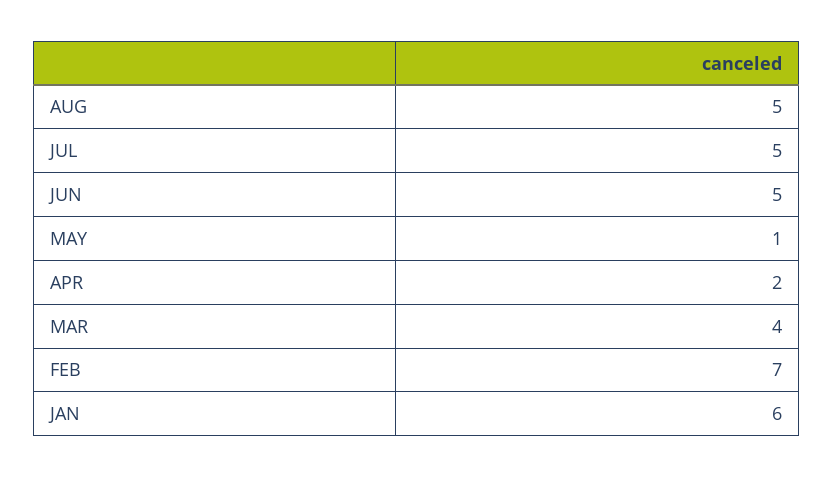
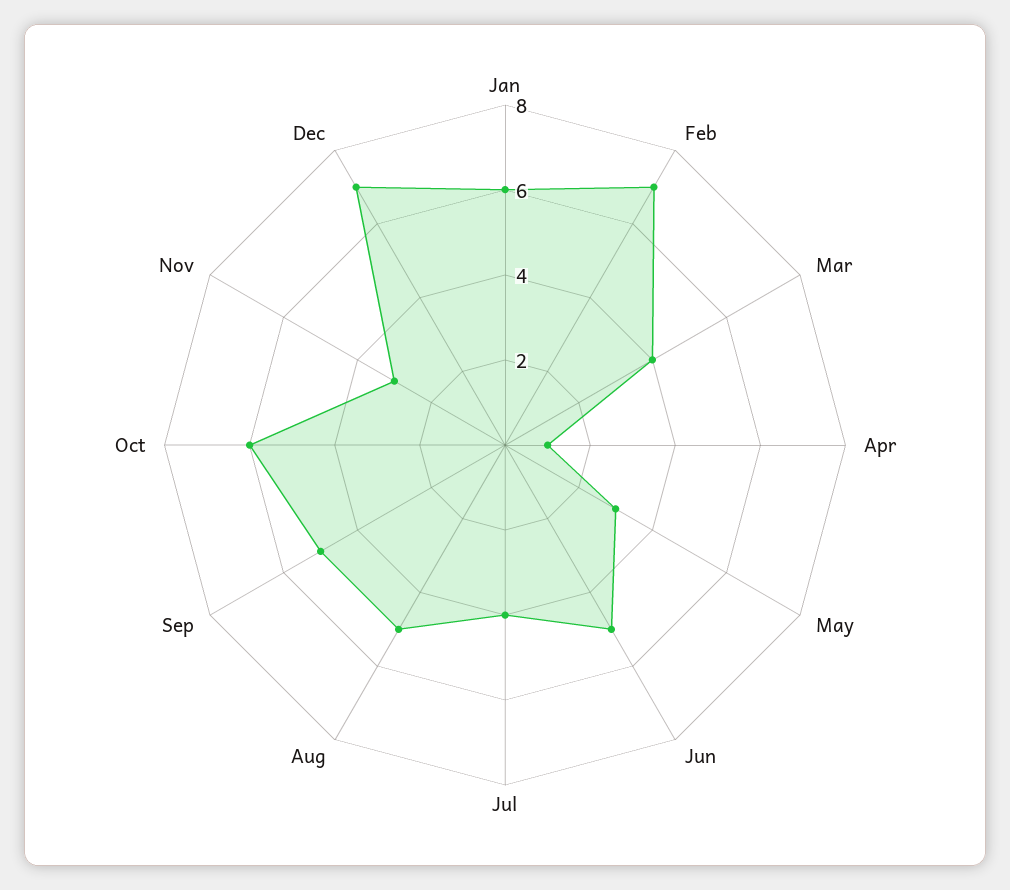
JUL: 5 -> 4
MAY: 1 -> 3
APR: 2 -> 1
Sep: none -> 5
Oct: none -> 6
Nov: none -> 3
Dec: none -> 7

